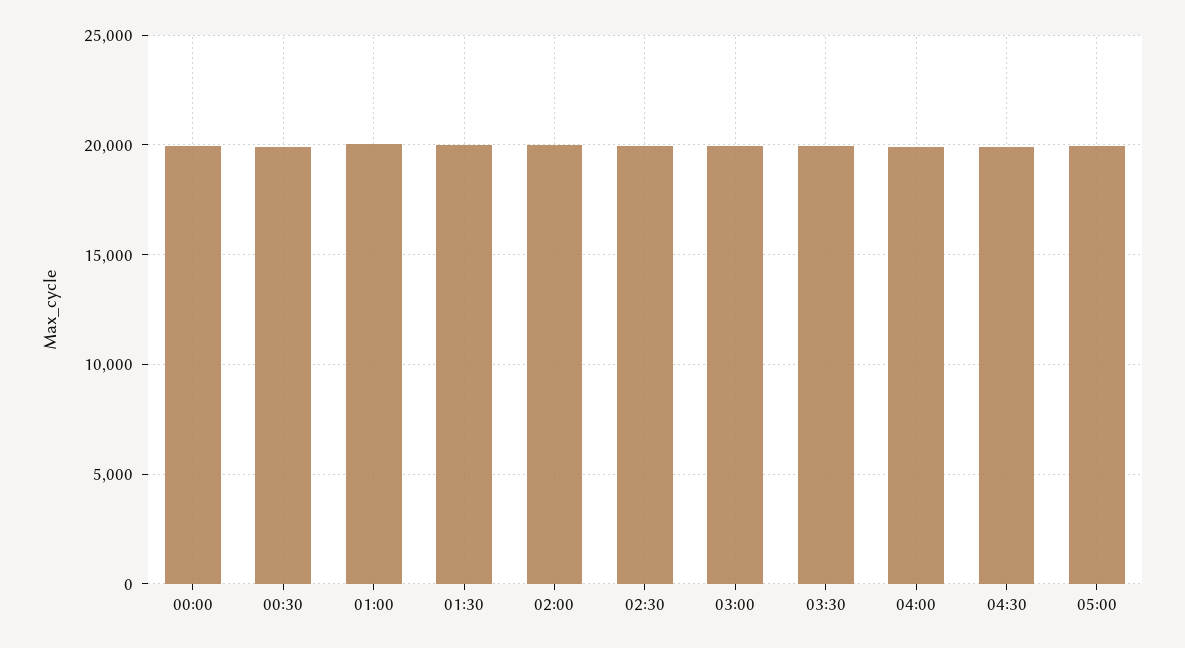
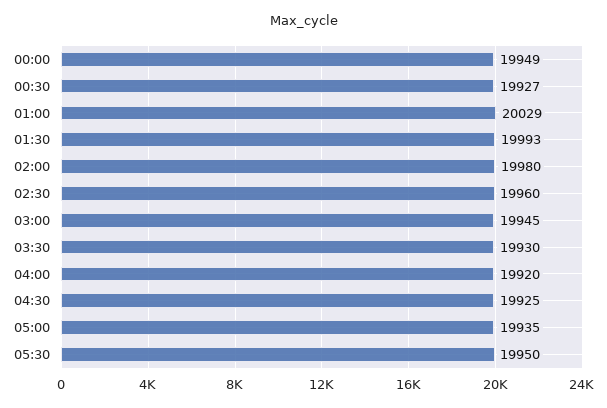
05:30: none -> 19950

